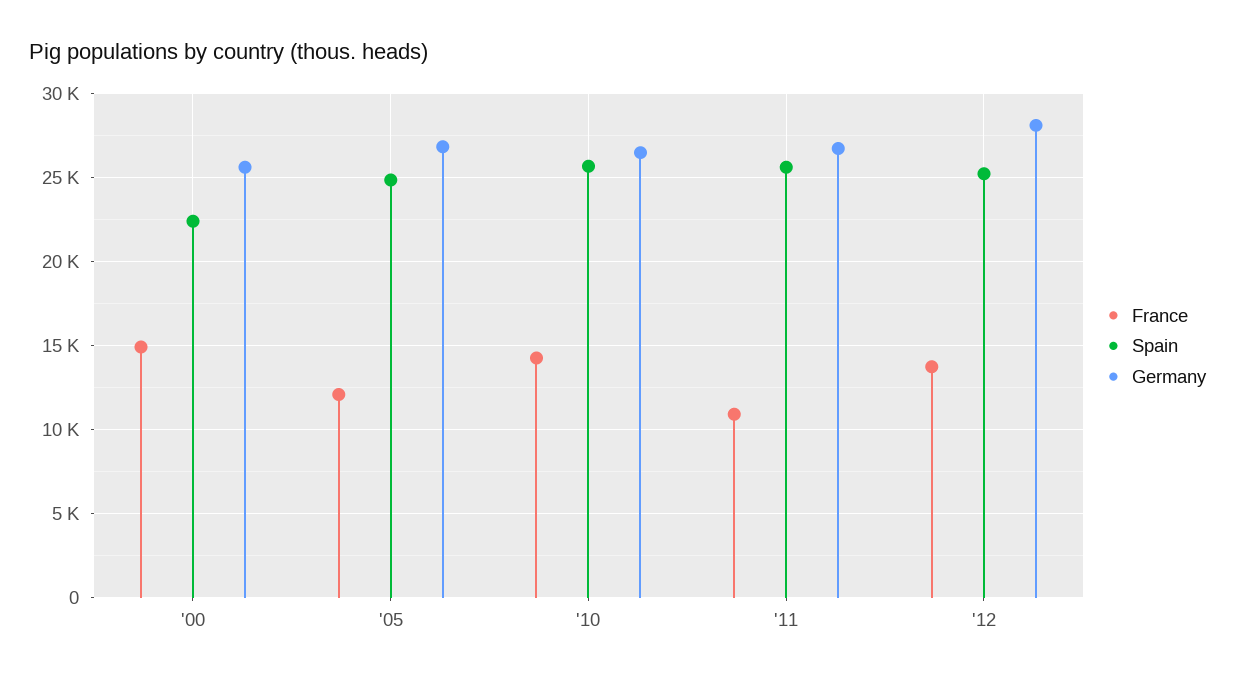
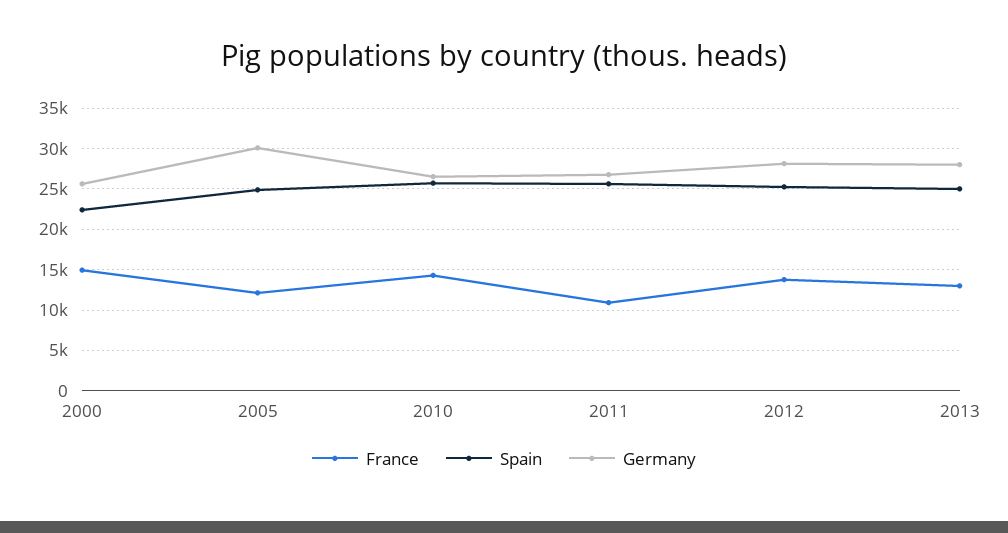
Germany, '05: 27000 -> 30000
France, 2013: none -> 13000
Spain, 2013: none -> 25000
Germany, 2013: none -> 28000

